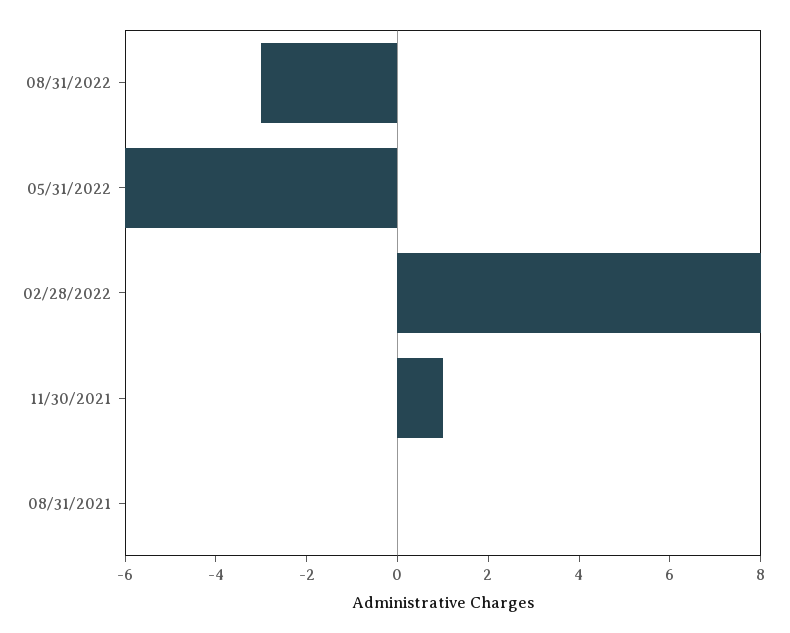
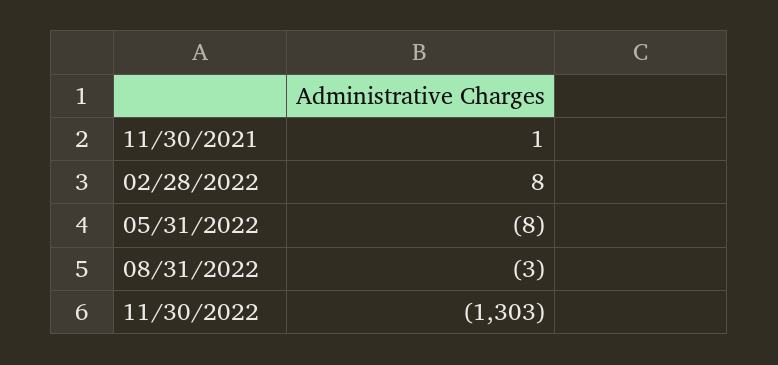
05/31/2022: -6 -> -8
08/31/2021: 0 -> none
11/30/2022: none -> -1303

